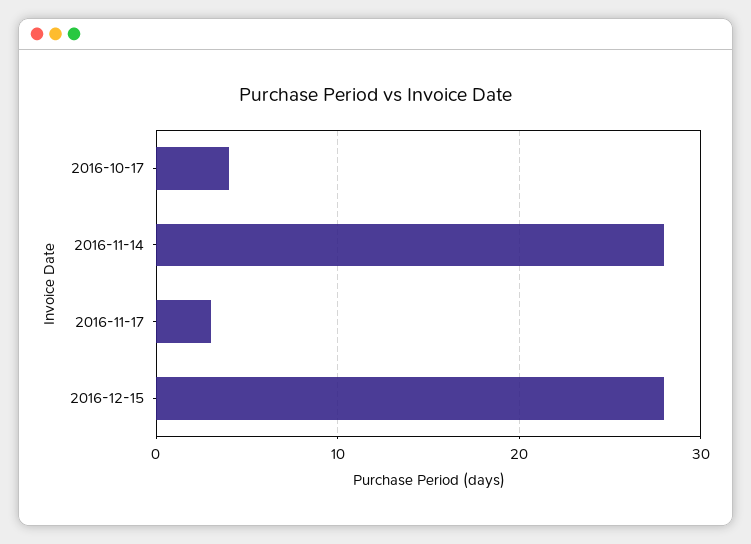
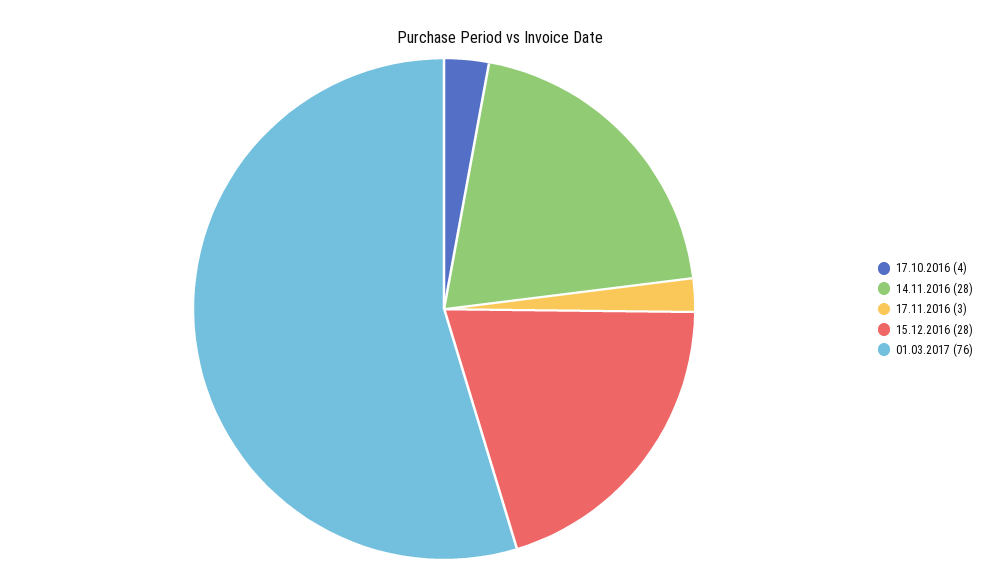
01.03.2017: none -> 76

